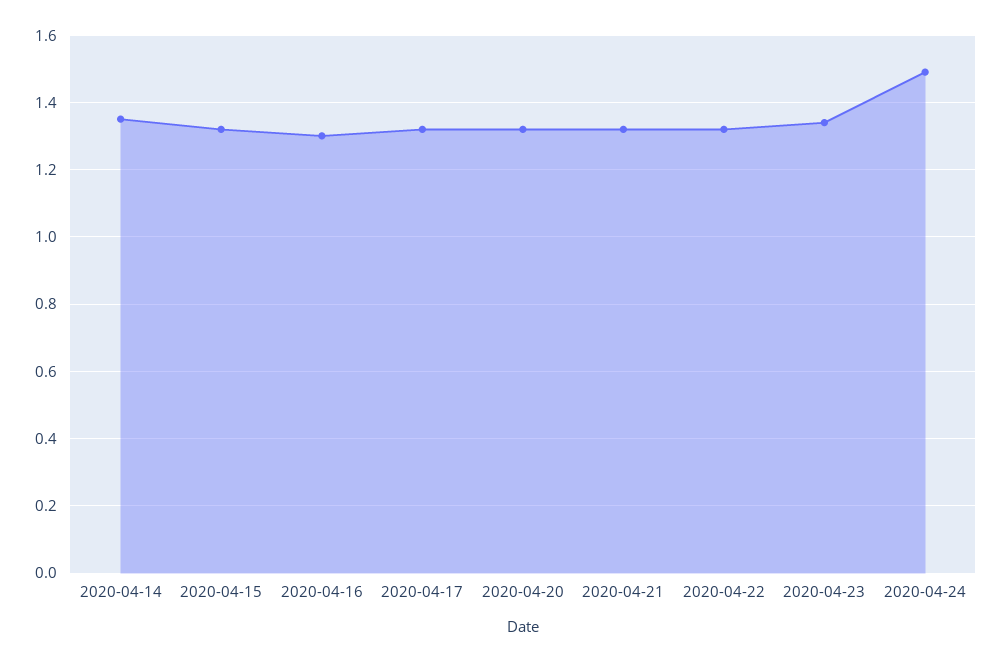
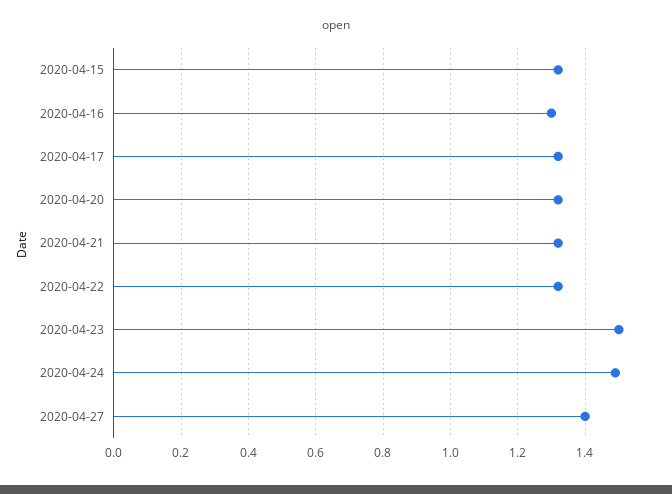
2020-04-14: 1.35 -> none
2020-04-23: 1.35 -> 1.5
2020-04-27: none -> 1.4

